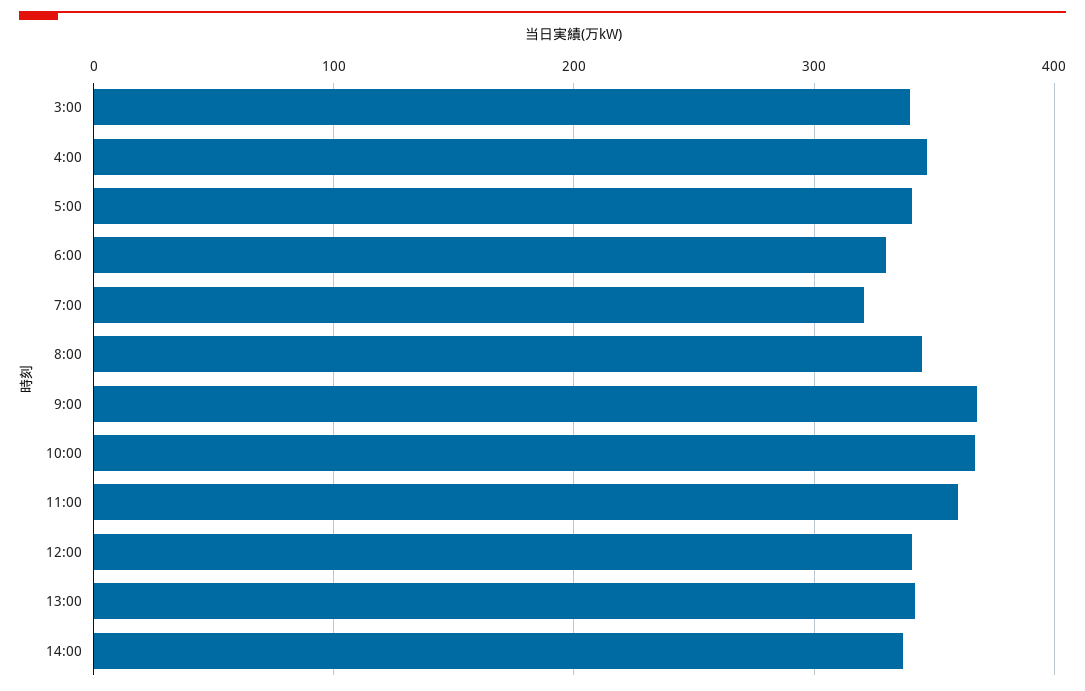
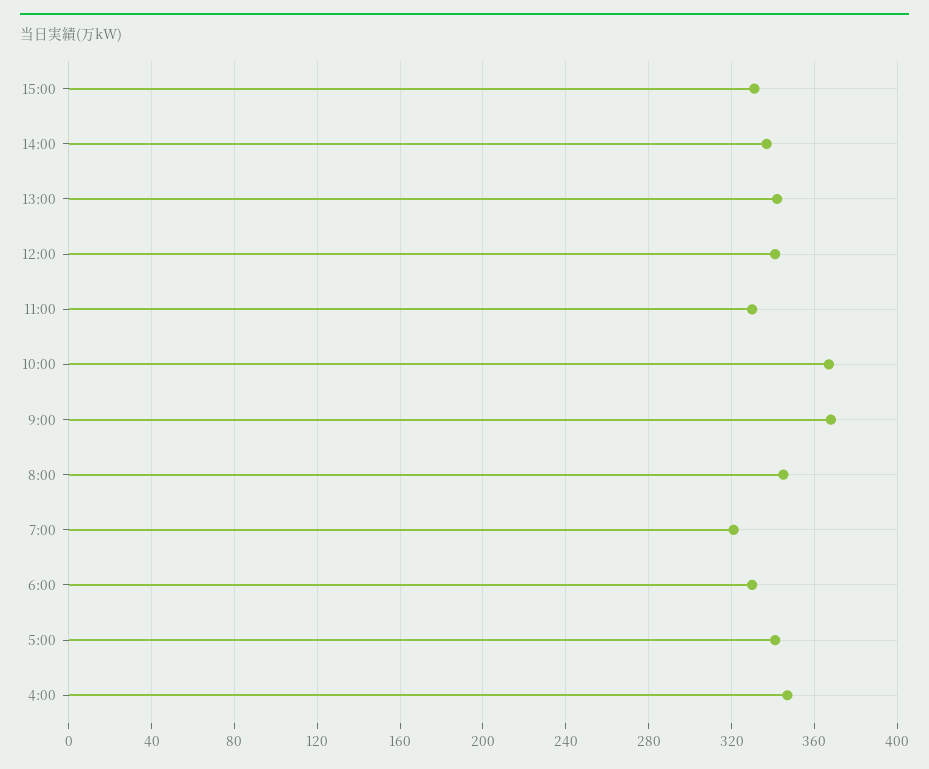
3:00: 340 -> none
11:00: 360 -> 330
15:00: none -> 330

